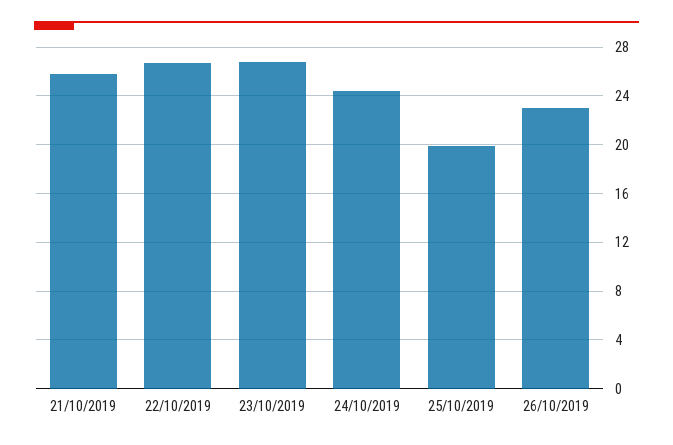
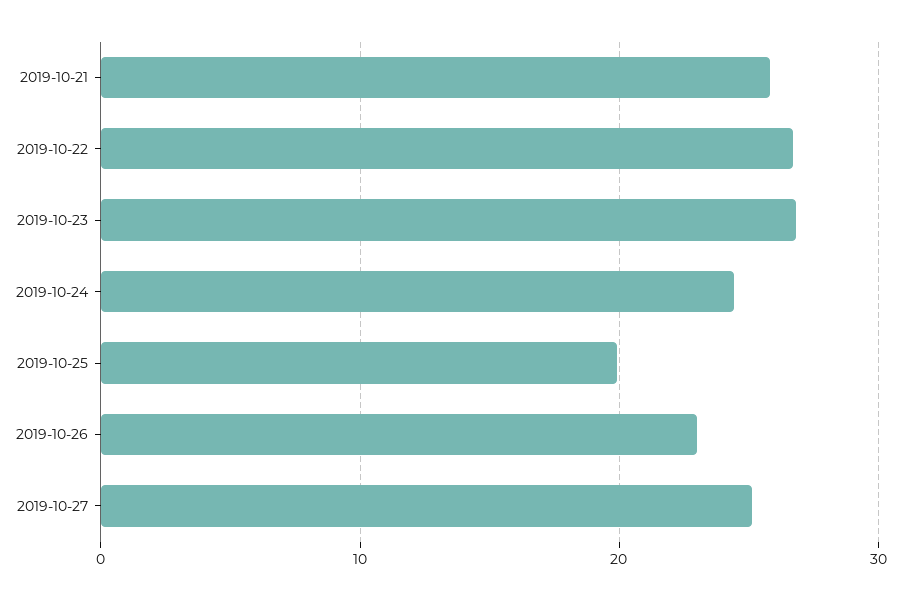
2019-10-27: none -> 25

